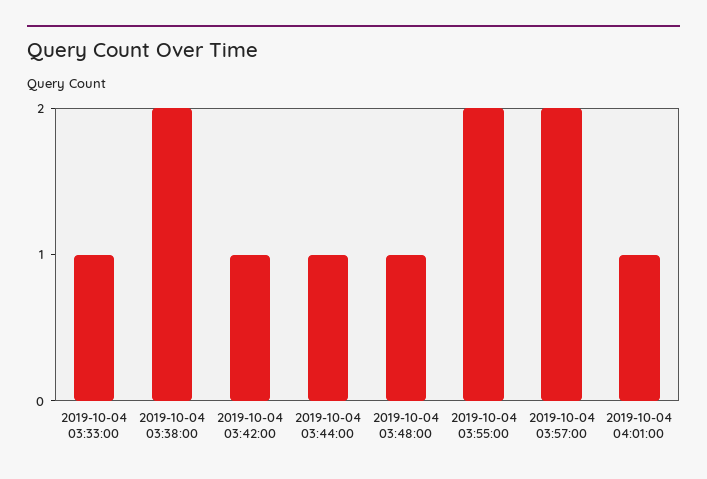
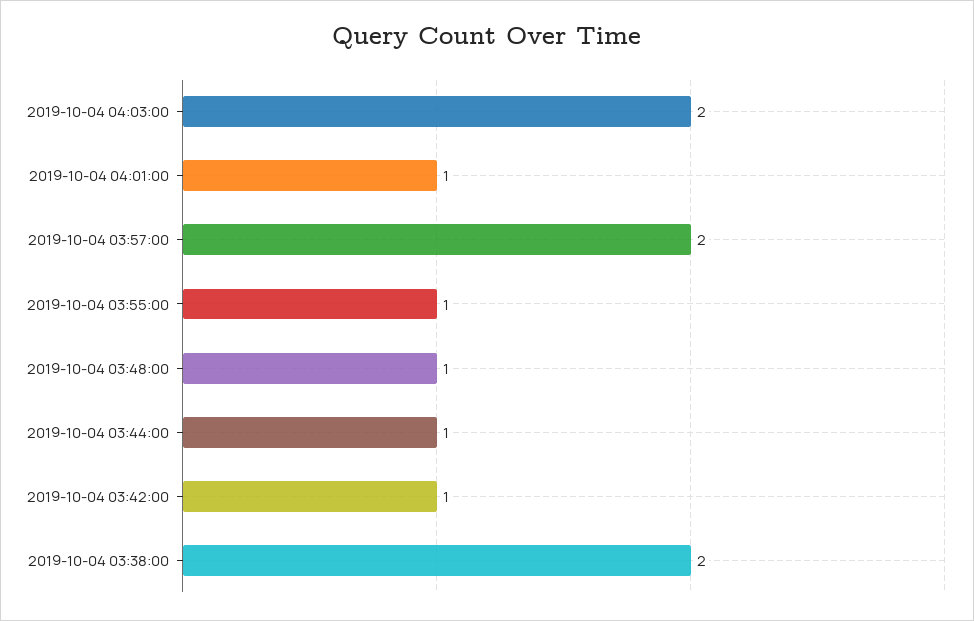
2019-10-04 03:33:00: 1 -> none
2019-10-04 03:55:00: 2 -> 1
2019-10-04 04:03:00: none -> 2

